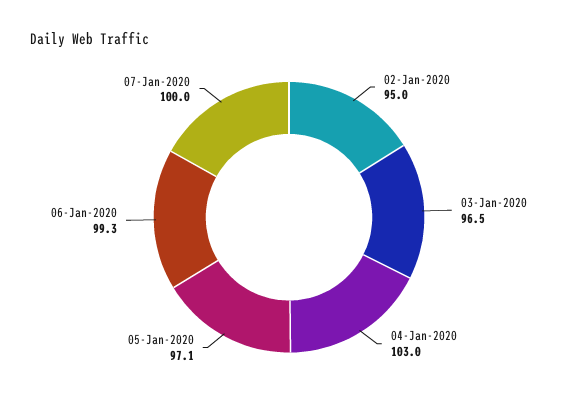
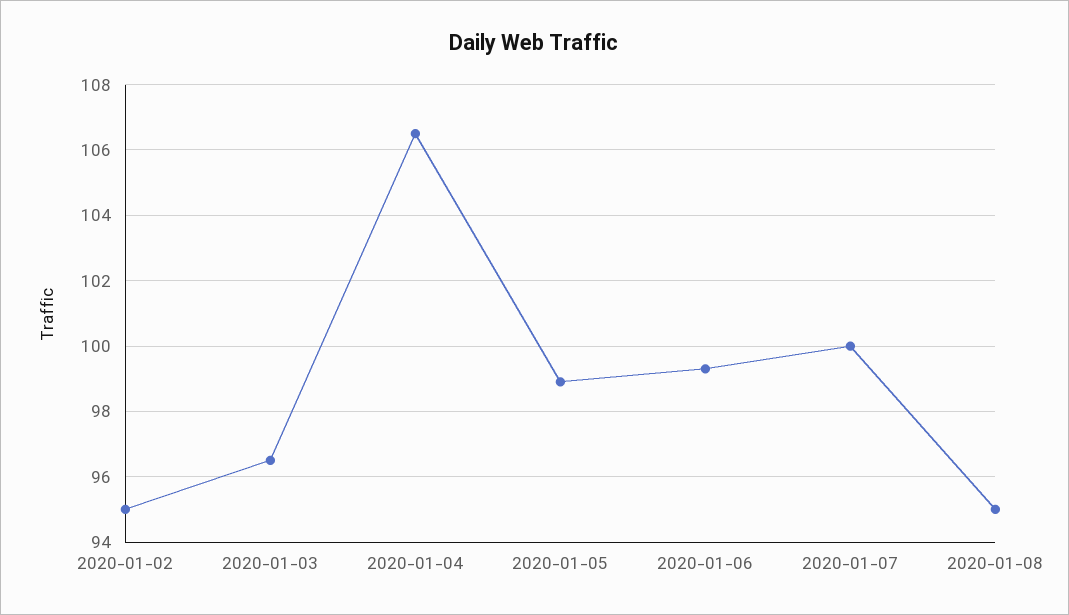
04-Jan-2020: 103 -> 106.5
05-Jan-2020: 97.1 -> 99
2020-01-08: none -> 95

